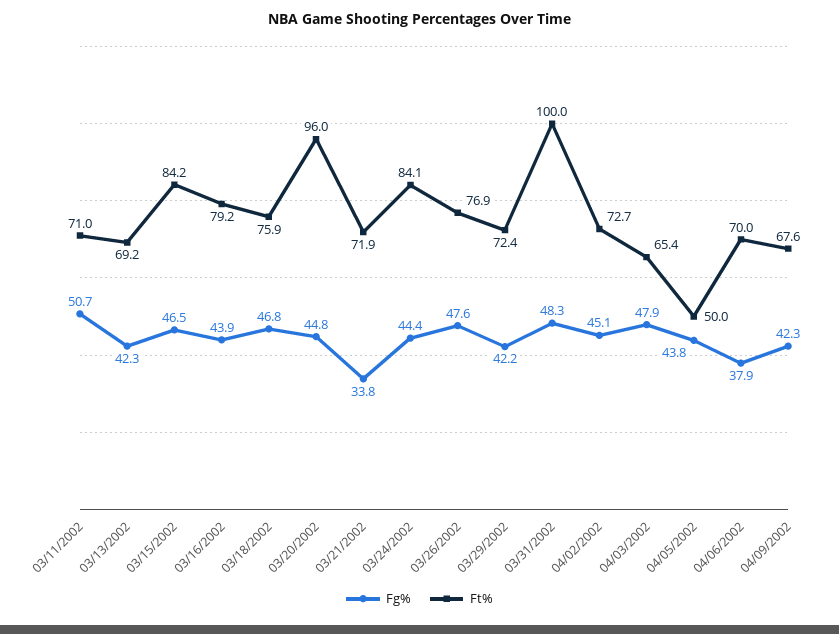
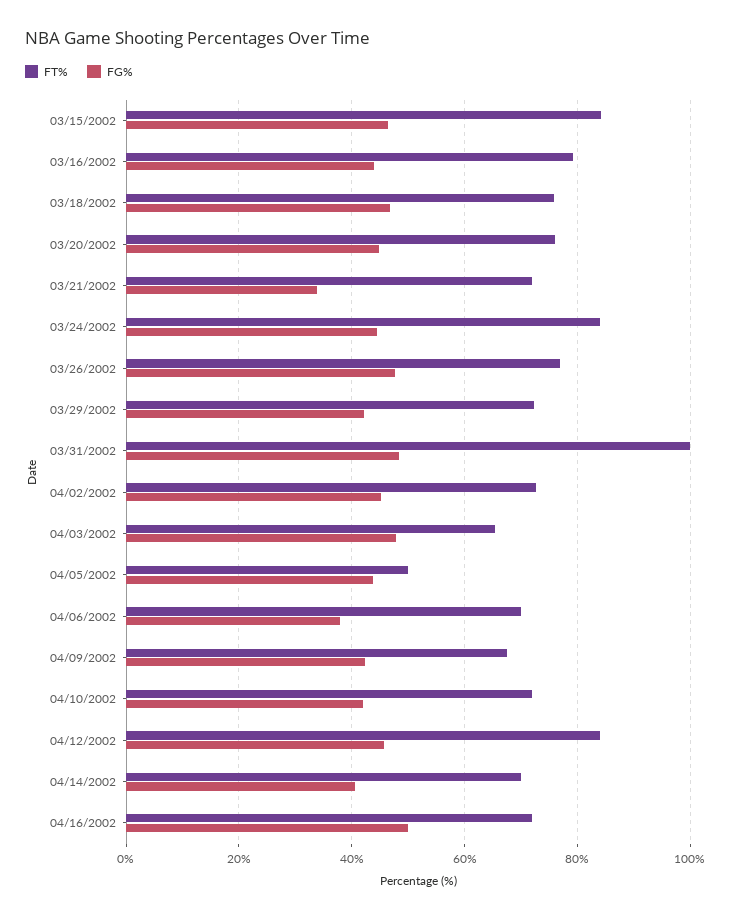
Fg%, 03/11/2002: 50.7 -> none
Ft%, 03/11/2002: 71 -> none
Fg%, 03/13/2002: 42.3 -> none
Ft%, 03/13/2002: 69.2 -> none
Ft%, 03/20/2002: 96 -> 76
Ft%, 04/10/2002: none -> 72
Fg%, 04/10/2002: none -> 42
Ft%, 04/12/2002: none -> 84
Fg%, 04/12/2002: none -> 46
Ft%, 04/14/2002: none -> 70
Fg%, 04/14/2002: none -> 40
Ft%, 04/16/2002: none -> 72
Fg%, 04/16/2002: none -> 50

